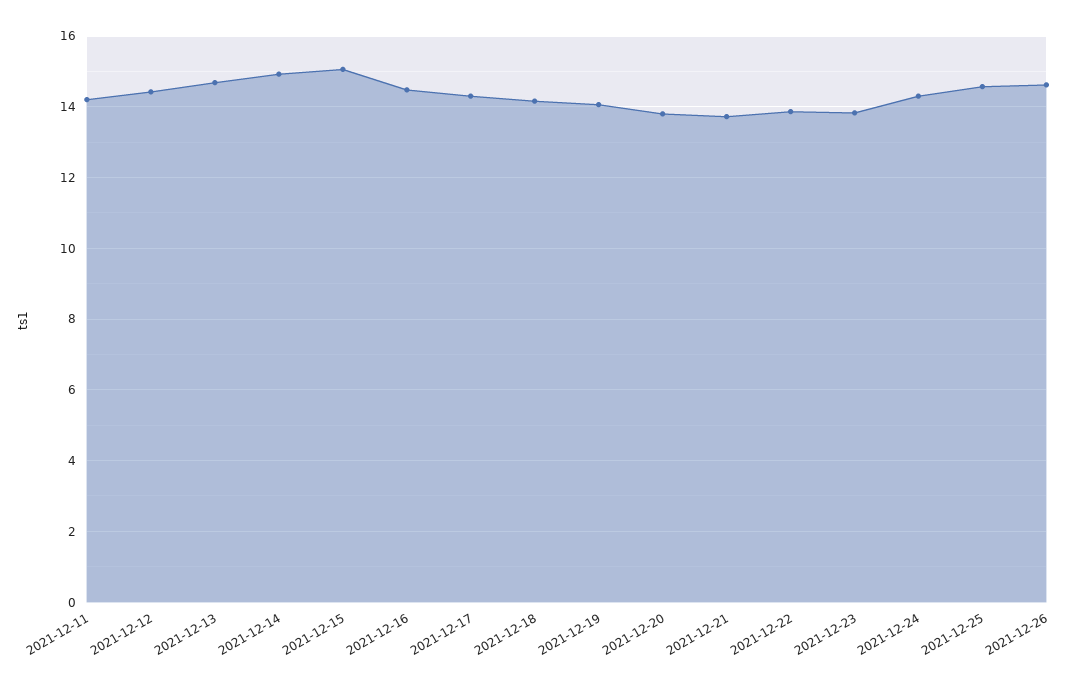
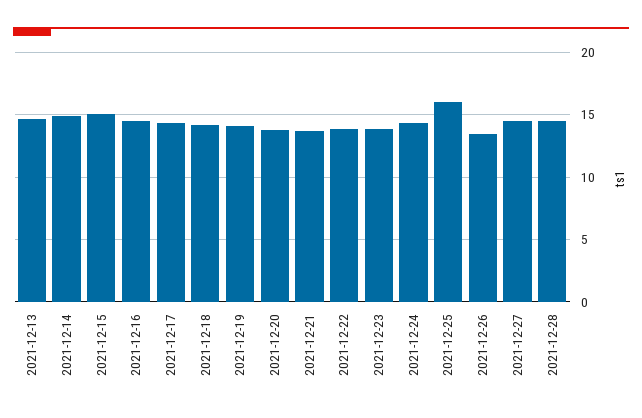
2021-12-11: 14.2 -> none
2021-12-12: 14.4 -> none
2021-12-25: 14.6 -> 16
2021-12-26: 14.6 -> 13.5
2021-12-27: none -> 14.5
2021-12-28: none -> 14.5

